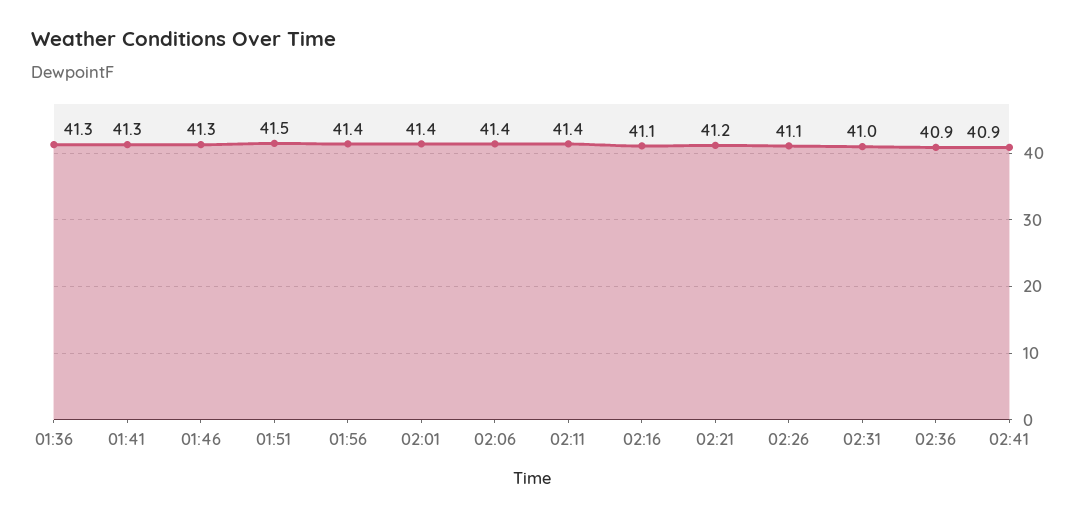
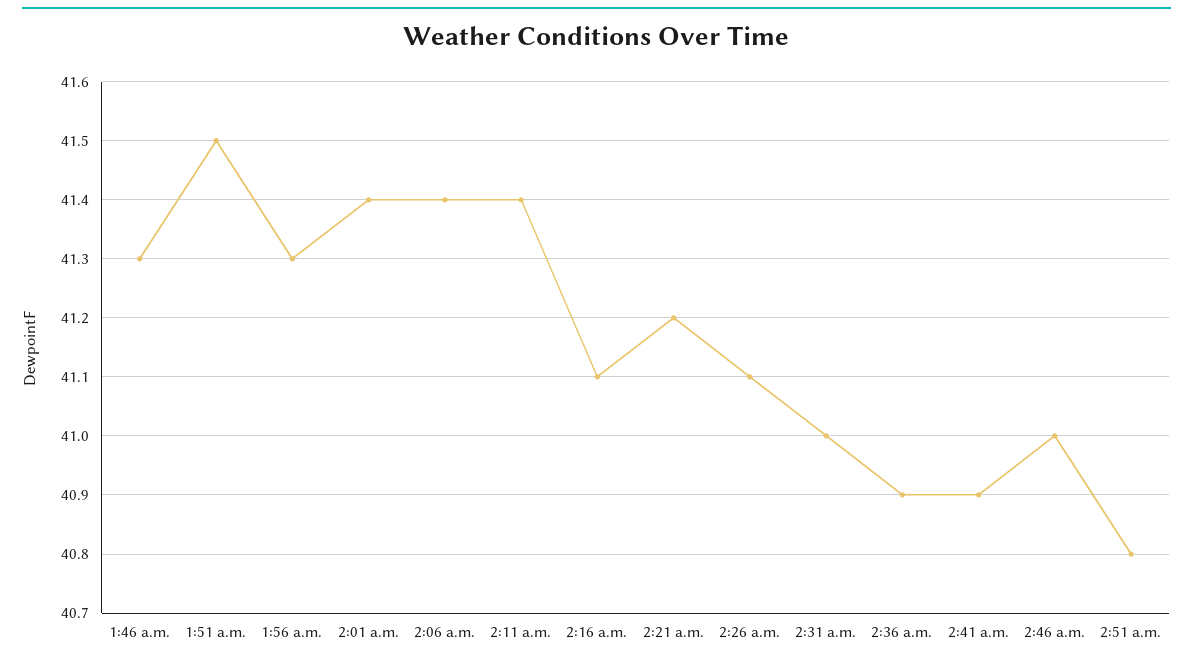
01:36: 41.3 -> none
01:41: 41.3 -> none
01:56: 41.4 -> 41.3
2:46 a.m.: none -> 41
2:51 a.m.: none -> 40.8

